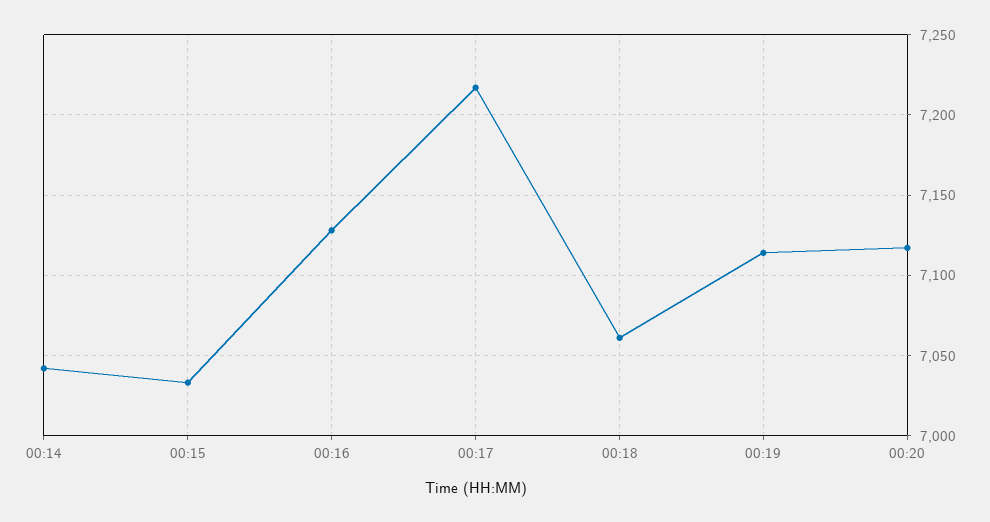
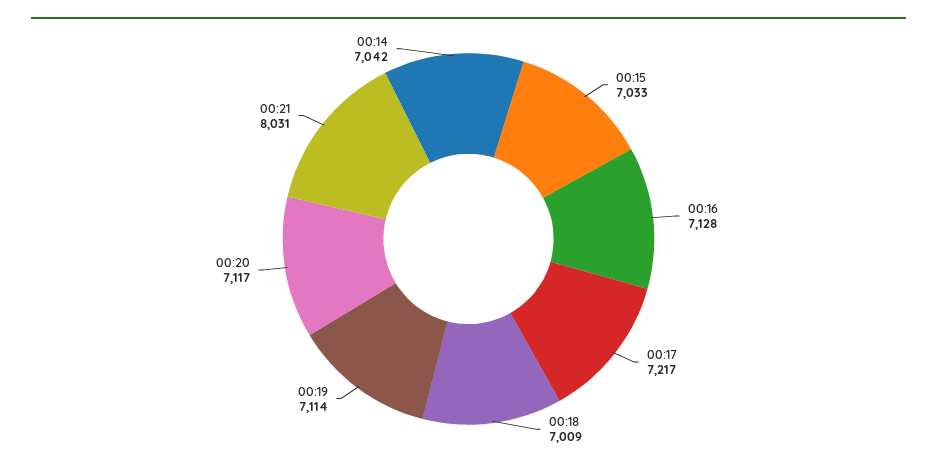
00:18: 7060 -> 7009
00:21: none -> 8031

